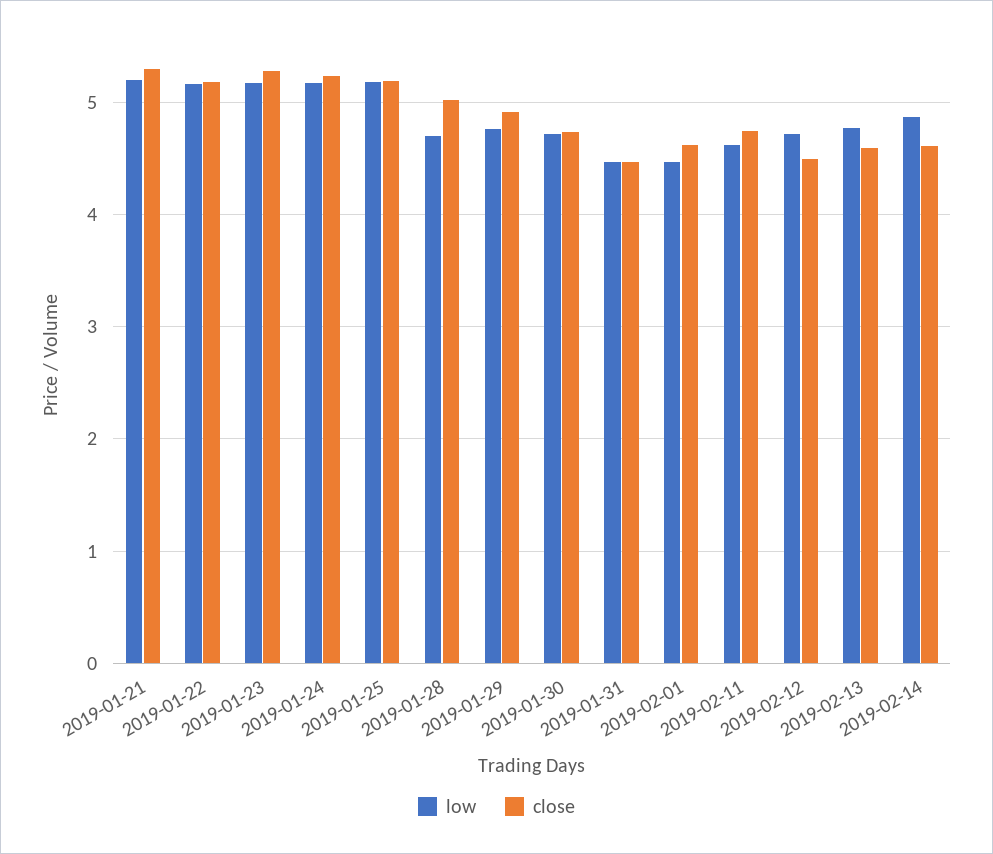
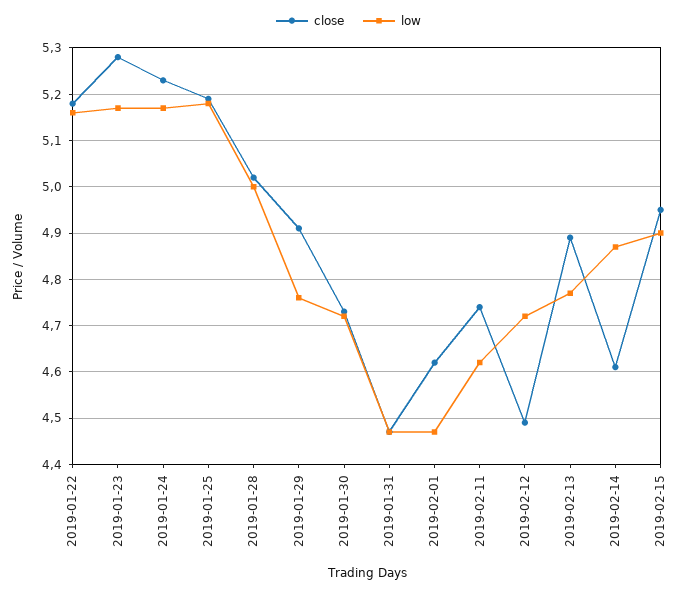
low, 2019-01-21: 5.2 -> none
close, 2019-01-21: 5.3 -> none
low, 2019-01-28: 4.7 -> 5
close, 2019-02-13: 4.6 -> 4.9
close, 2019-02-15: none -> 4.95
low, 2019-02-15: none -> 4.9

